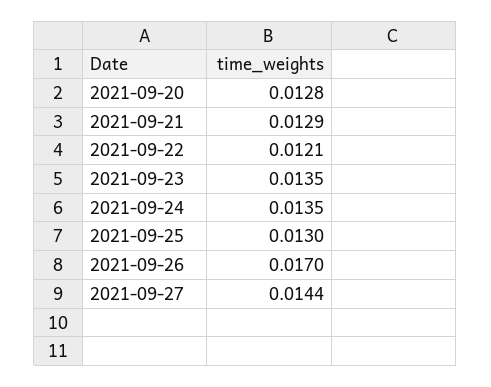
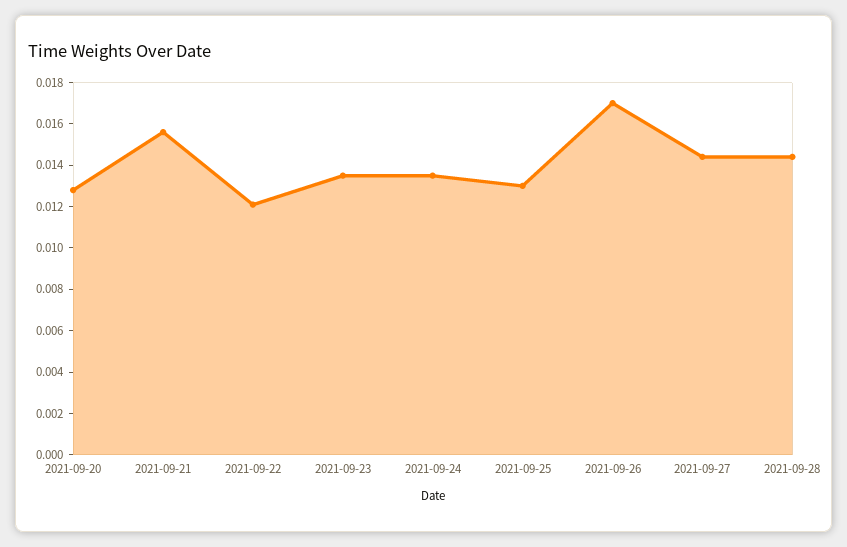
2021-09-21: 0.0129 -> 0.0155
2021-09-28: none -> 0.0145

